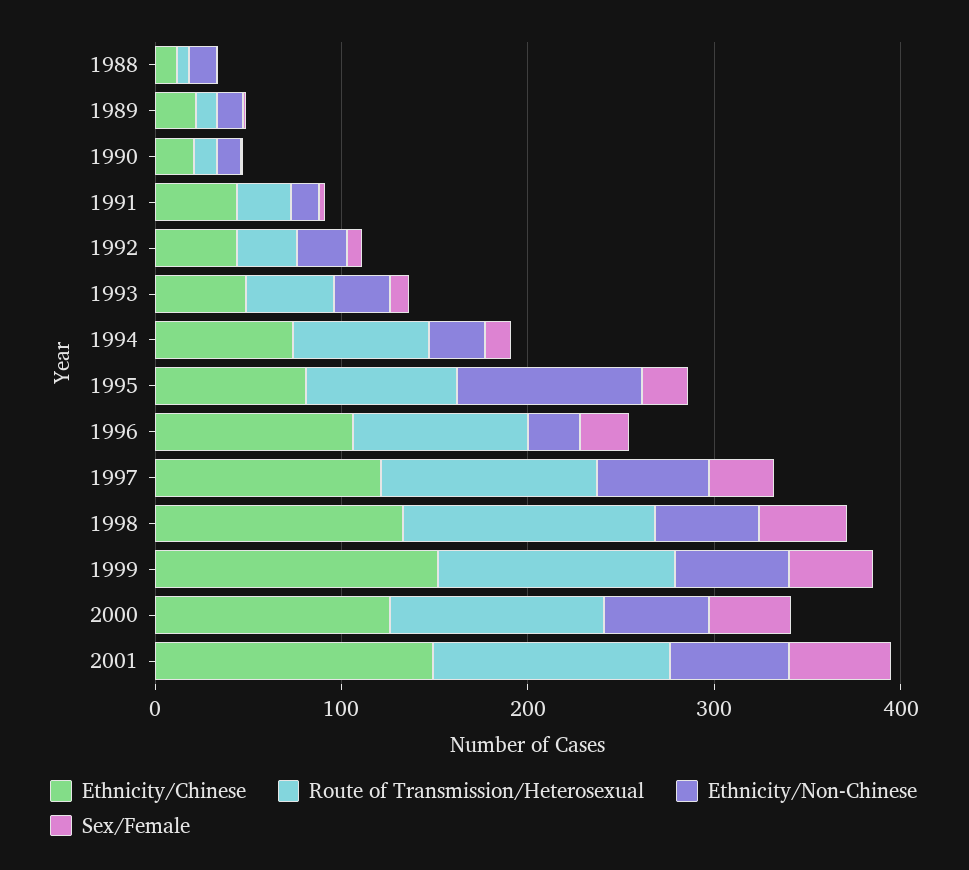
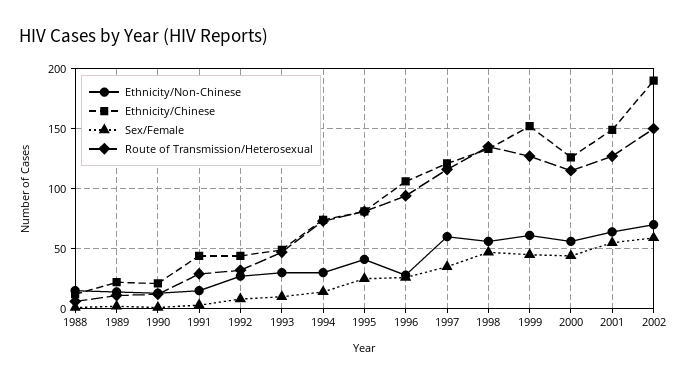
Ethnicity/Non-Chinese, 1995: 100 -> 40
Ethnicity/Non-Chinese, 2002: none -> 70
Ethnicity/Chinese, 2002: none -> 190
Sex/Female, 2002: none -> 60
Route of Transmission/Heterosexual, 2002: none -> 150

